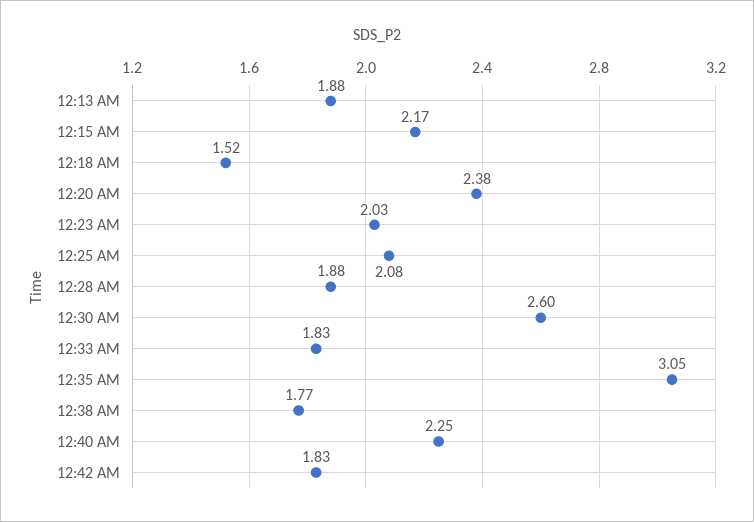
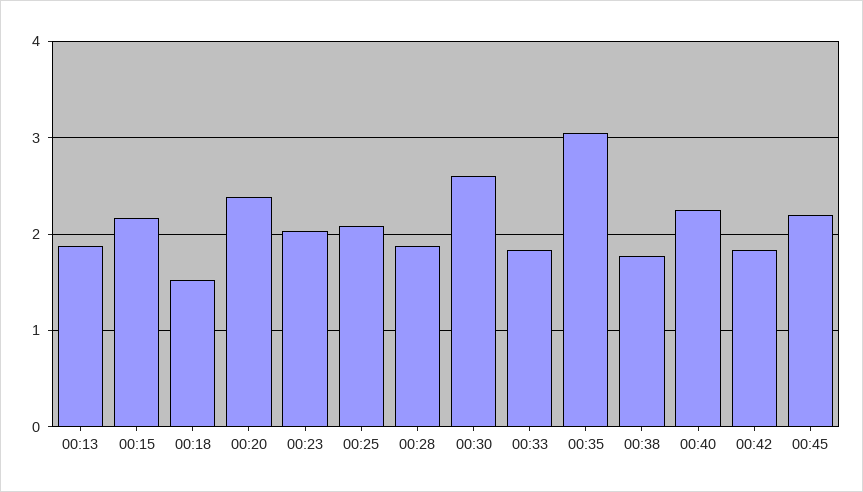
00:45: none -> 2.2

